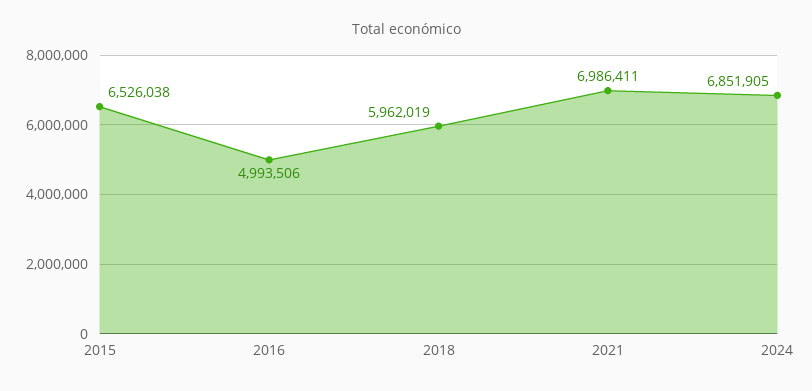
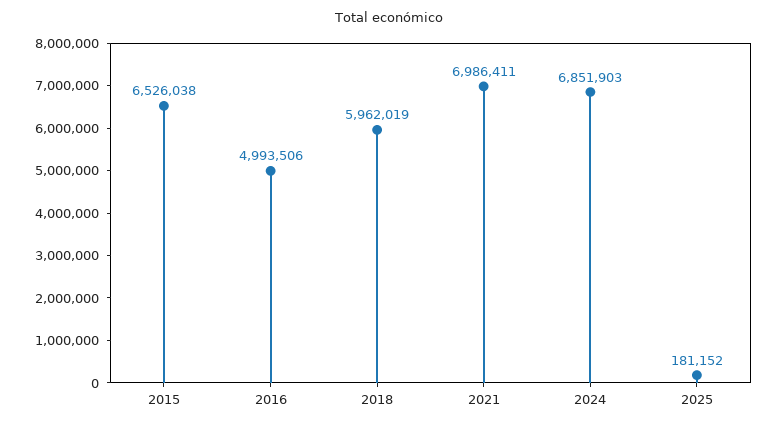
2024: 6851905 -> 6851903
2025: none -> 181152

